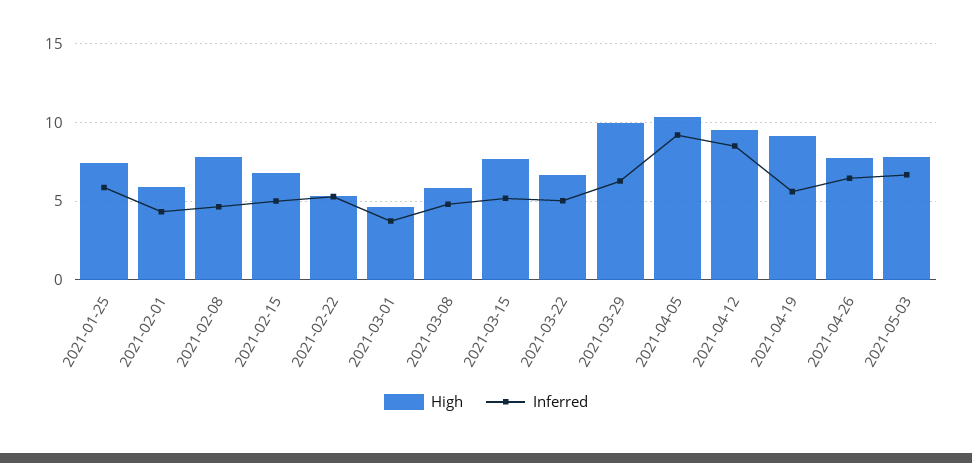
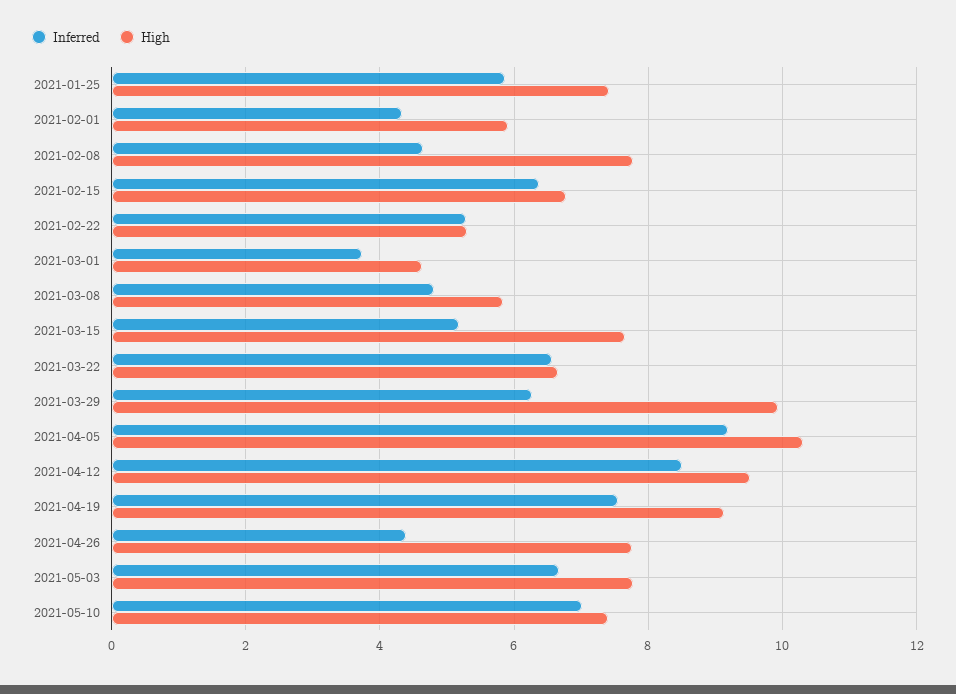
Inferred, 2021-02-15: 5 -> 6.4
Inferred, 2021-03-22: 5 -> 6.6
Inferred, 2021-04-19: 5.5 -> 7.6
Inferred, 2021-04-26: 6.5 -> 4.4
Inferred, 2021-05-10: none -> 7
High, 2021-05-10: none -> 7.4

